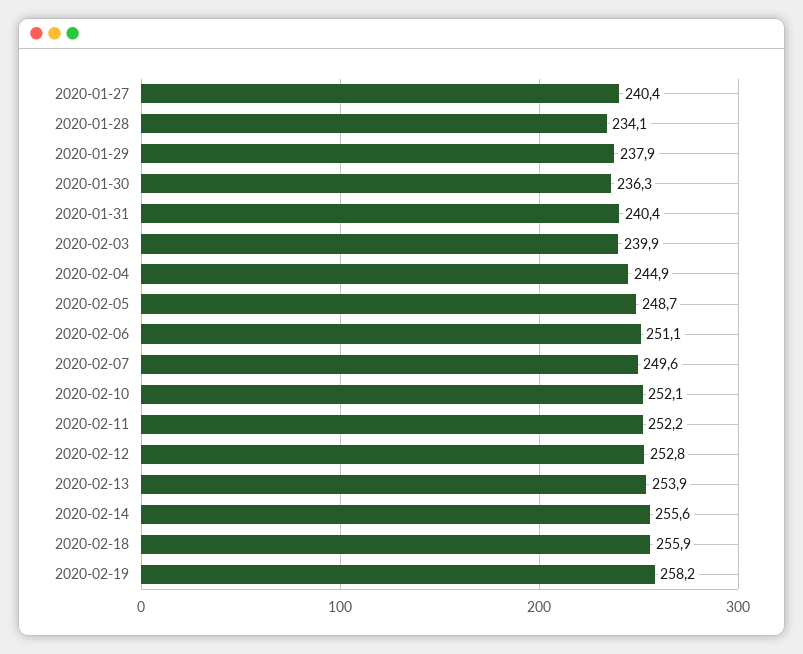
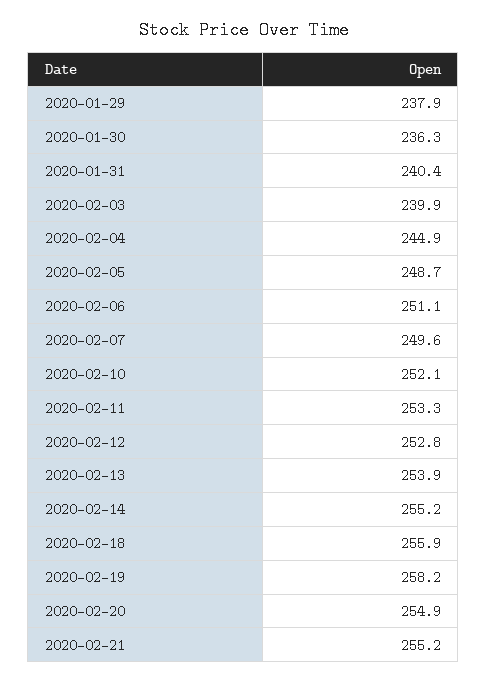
2020-01-27: 240.4 -> none
2020-01-28: 234.1 -> none
2020-02-11: 252.2 -> 253.3
2020-02-14: 255.6 -> 255.2
2020-02-20: none -> 254.9
2020-02-21: none -> 255.2

